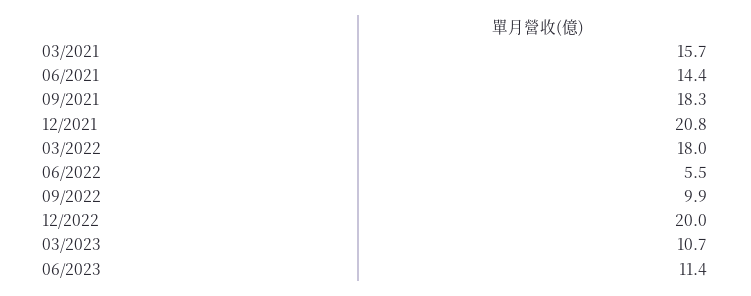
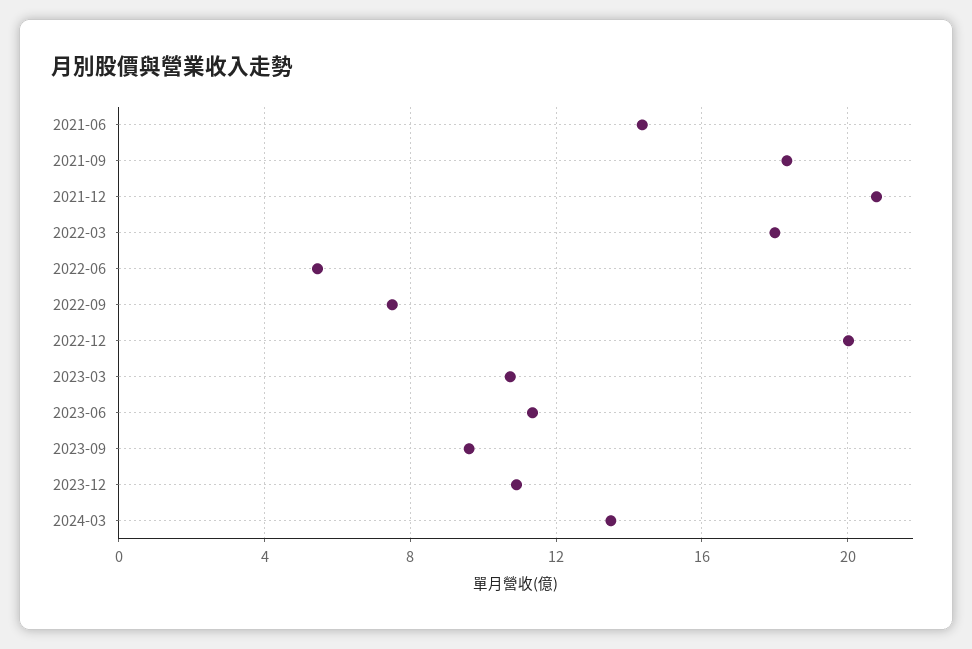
03/2021: 15.7 -> none
09/2022: 9.9 -> 7.5
2023-09: none -> 9.5
2023-12: none -> 11
2024-03: none -> 13.5

